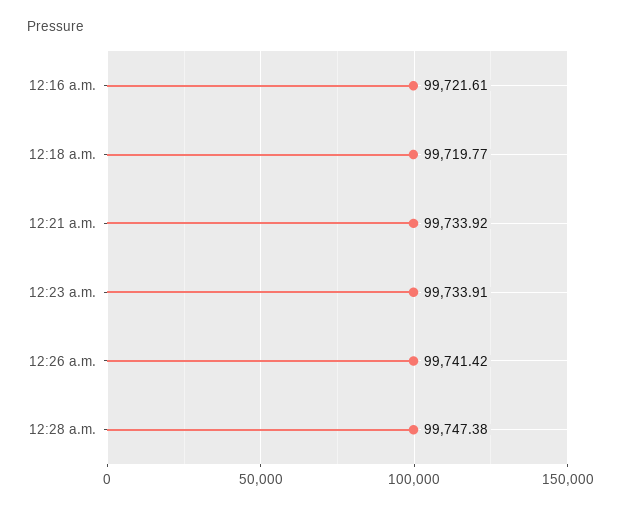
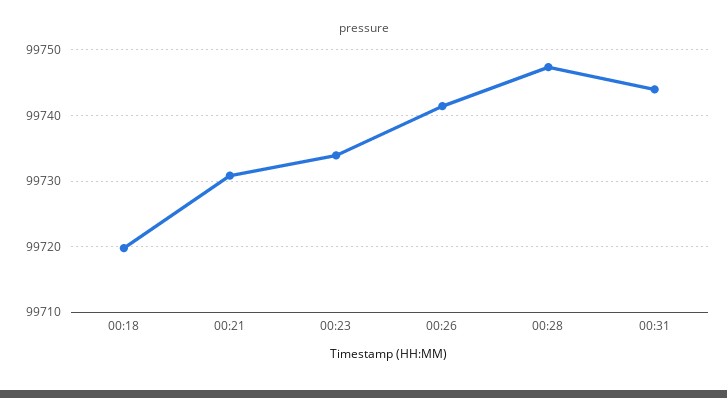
12:16 a.m.: 99721.61 -> none
12:21 a.m.: 99733.92 -> 99731
00:31: none -> 99744

